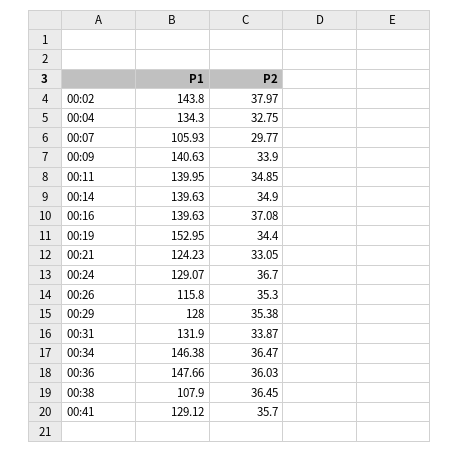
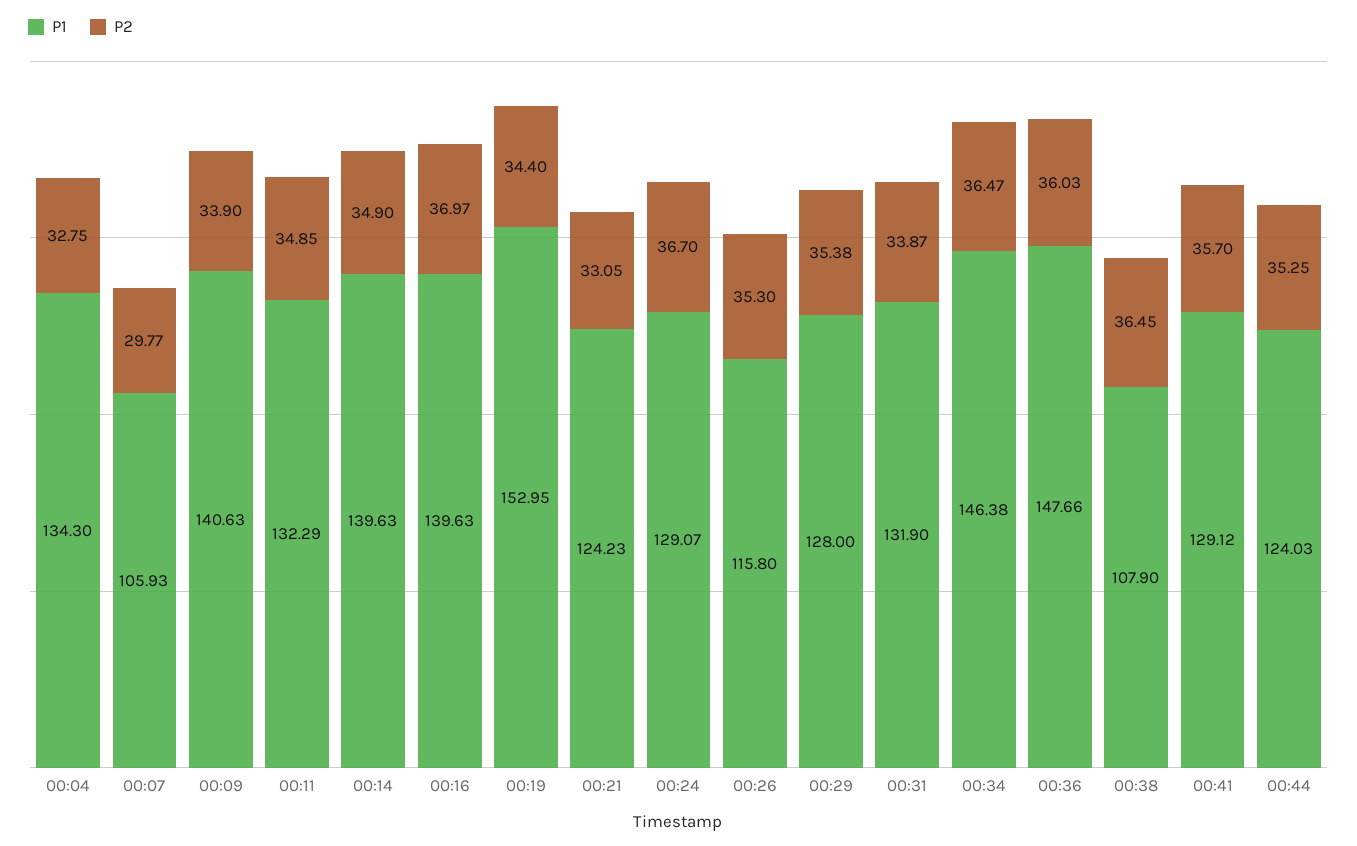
P1, 00:02: 143.8 -> none
P2, 00:02: 37.97 -> none
P1, 00:11: 139.95 -> 132.29
P2, 00:16: 37.08 -> 36.97
P1, 00:44: none -> 124.03
P2, 00:44: none -> 35.25

